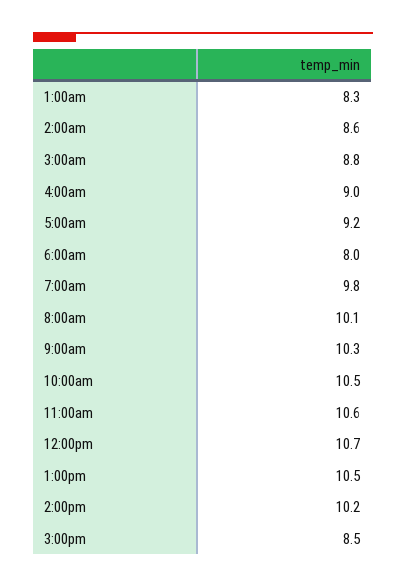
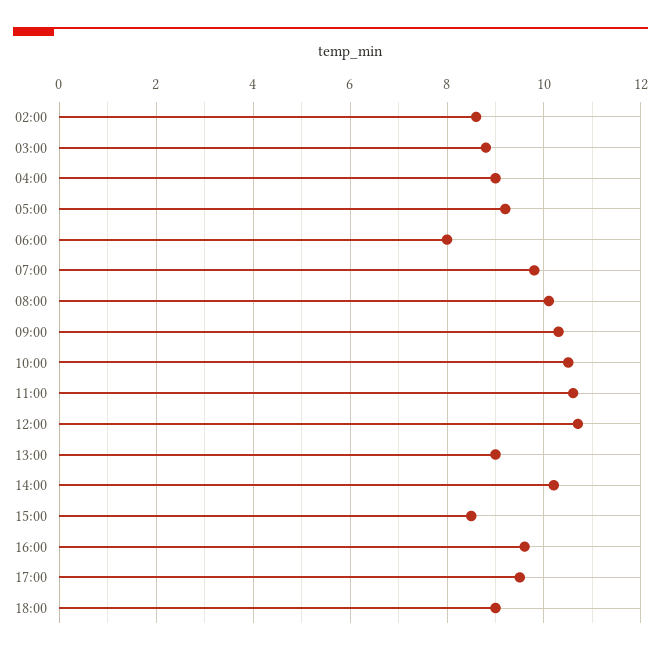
1:00am: 8.3 -> none
1:00pm: 10.5 -> 9
16:00: none -> 9.5
17:00: none -> 9.5
18:00: none -> 9

